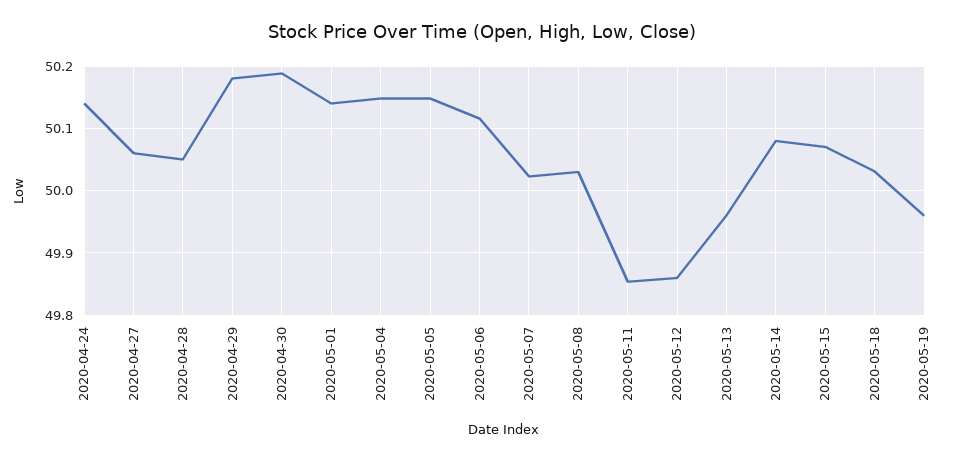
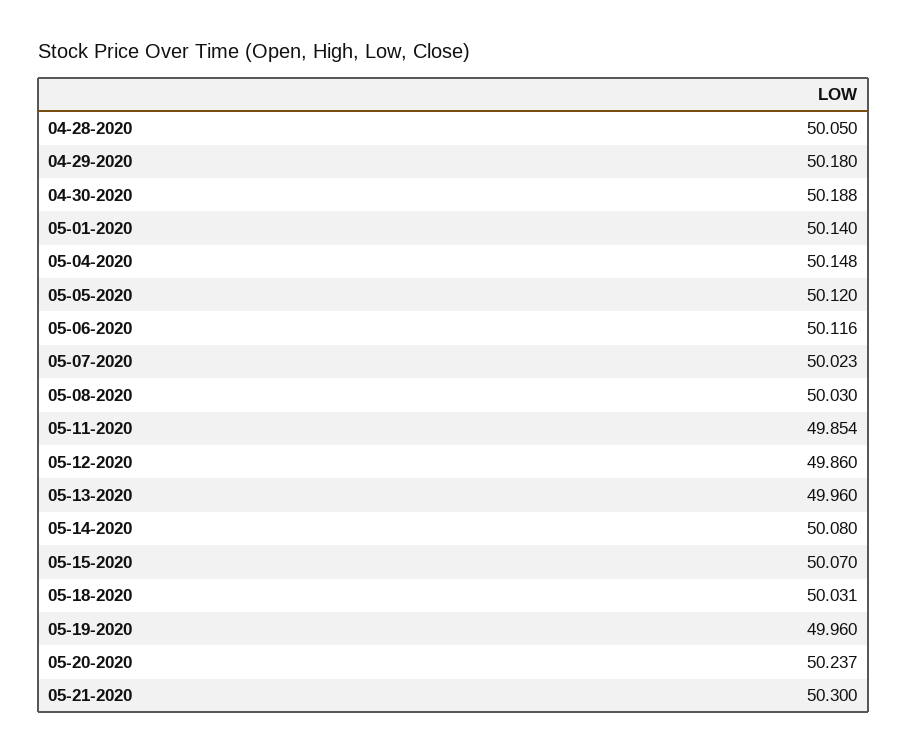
2020-04-24: 50.14 -> none
2020-04-27: 50.06 -> none
2020-05-05: 50.15 -> 50.12
05-20-2020: none -> 50.237
05-21-2020: none -> 50.3

